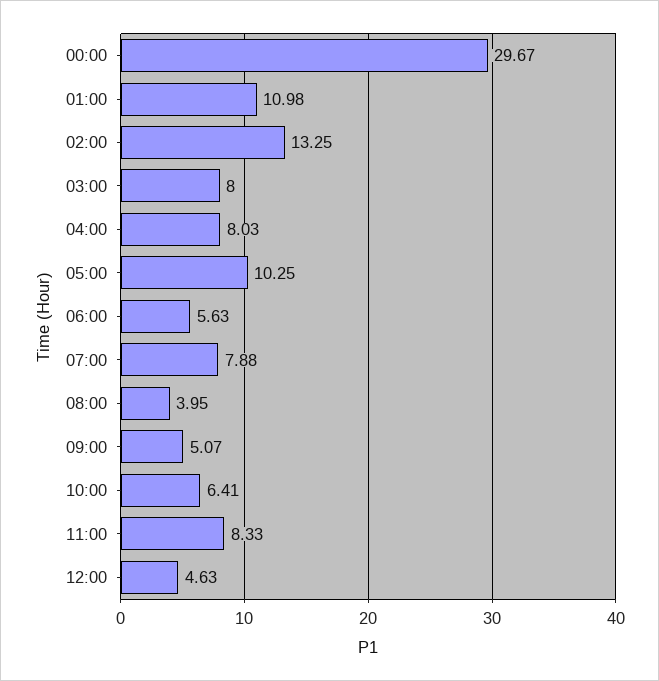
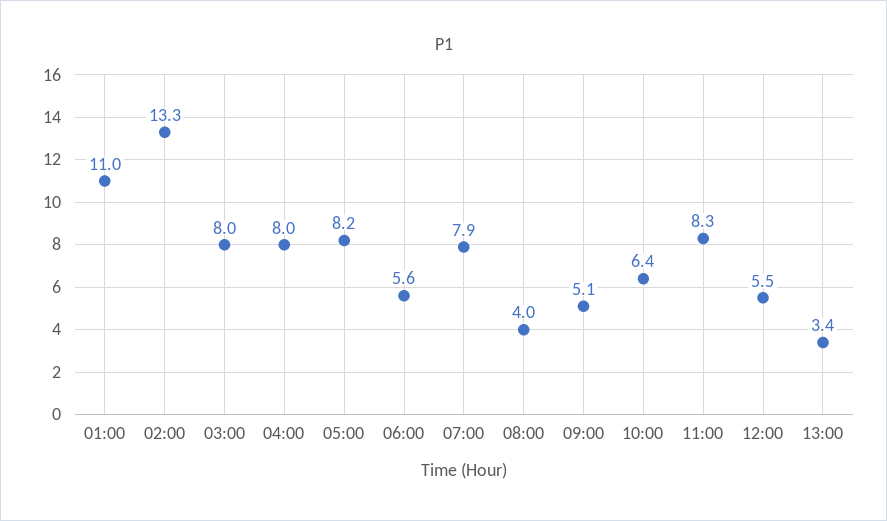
00:00: 29.67 -> none
05:00: 10.25 -> 8.2
12:00: 4.63 -> 5.5
13:00: none -> 3.4

